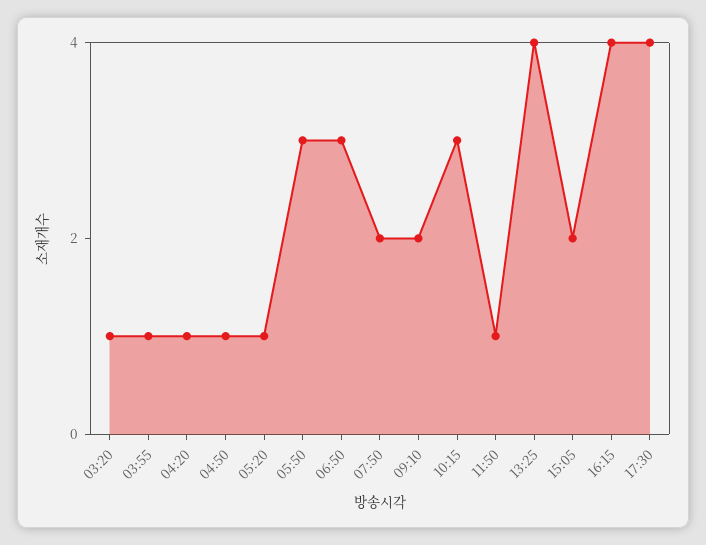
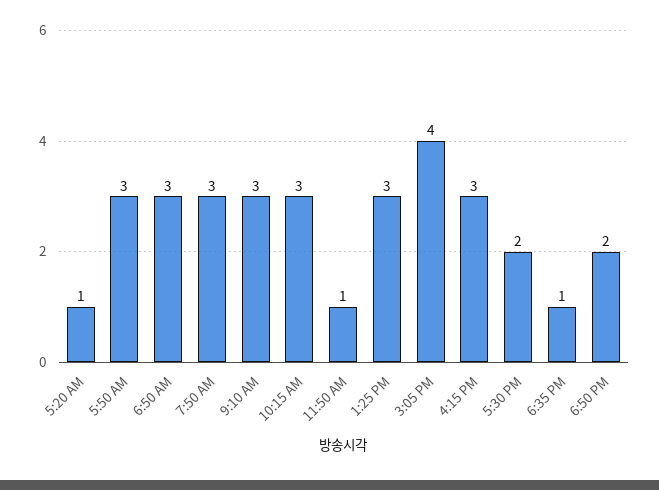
03:20: 1 -> none
03:55: 1 -> none
04:20: 1 -> none
04:50: 1 -> none
07:50: 2 -> 3
09:10: 2 -> 3
13:25: 4 -> 3
15:05: 2 -> 4
16:15: 4 -> 3
17:30: 4 -> 2
6:35 PM: none -> 1
6:50 PM: none -> 2

